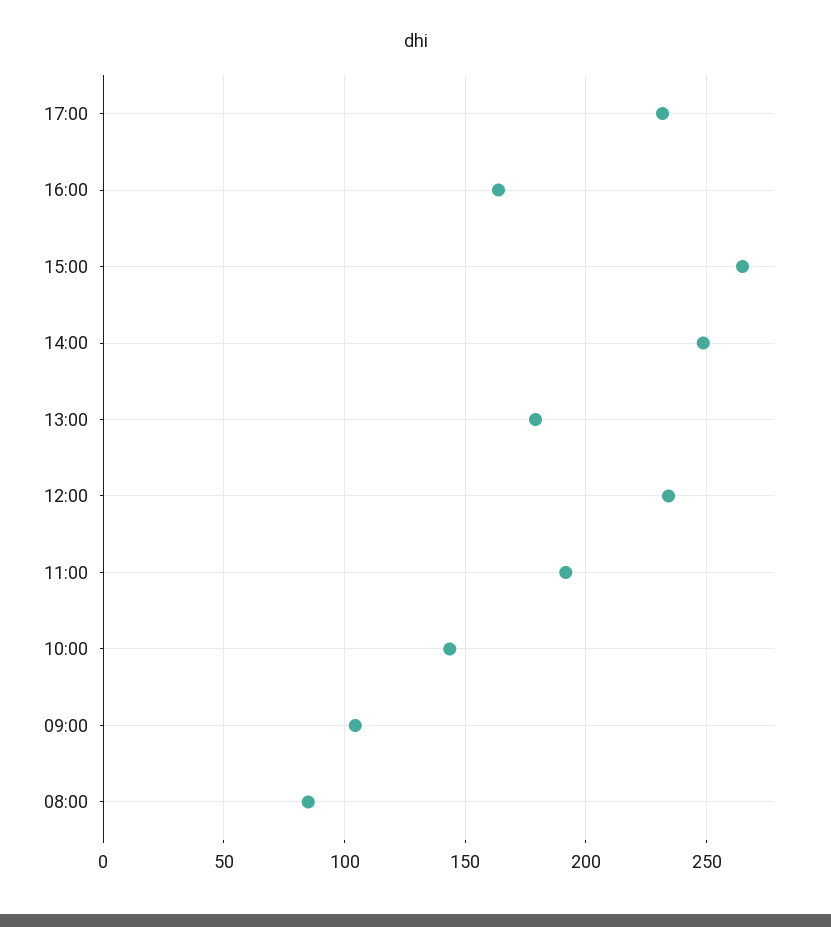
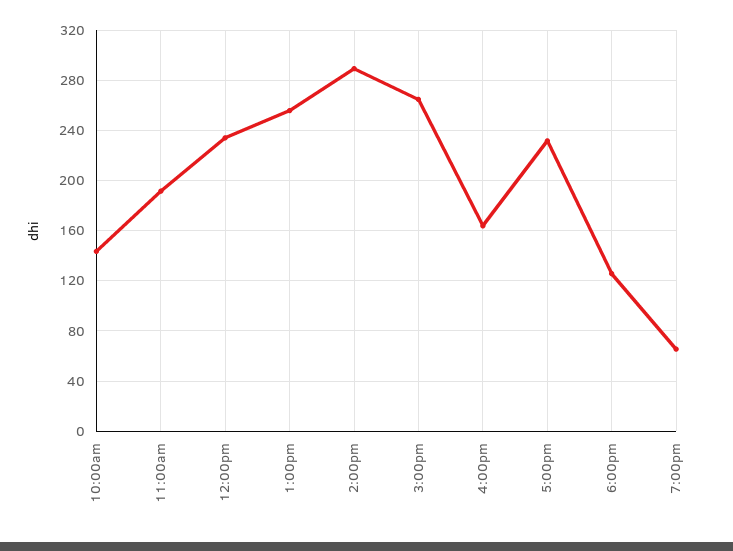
14:00: 250 -> 290
13:00: 180 -> 255
09:00: 105 -> none
08:00: 85 -> none
6:00pm: none -> 125
7:00pm: none -> 65

